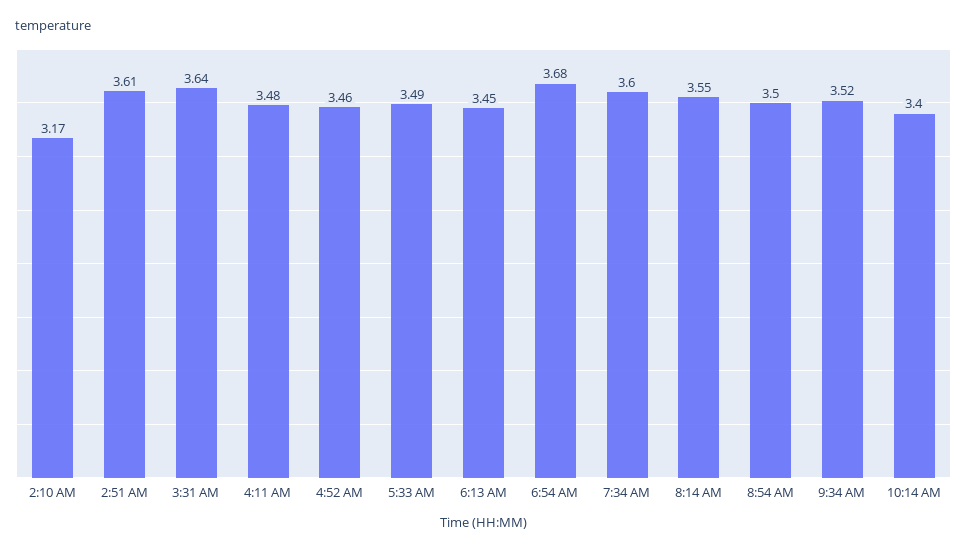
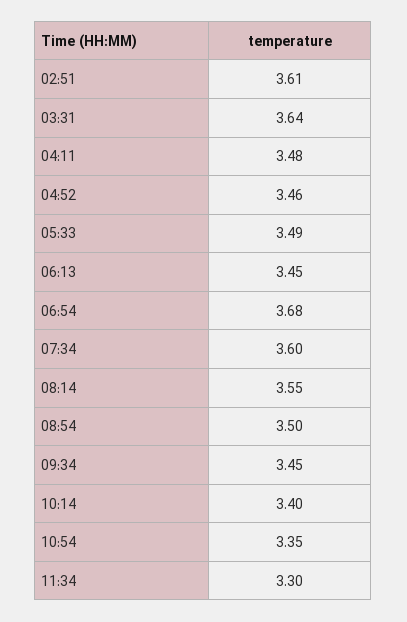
2:10 AM: 3.17 -> none
9:34 AM: 3.52 -> 3.45
10:54: none -> 3.35
11:34: none -> 3.3

